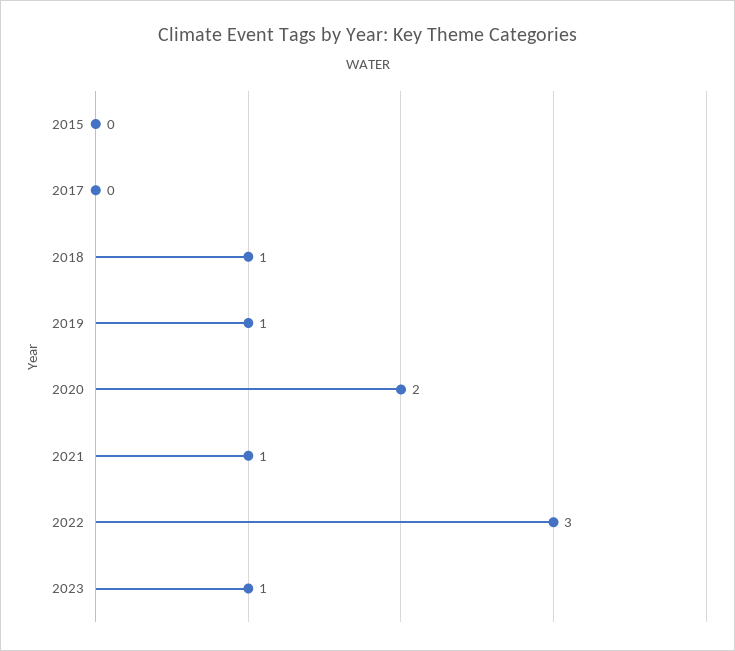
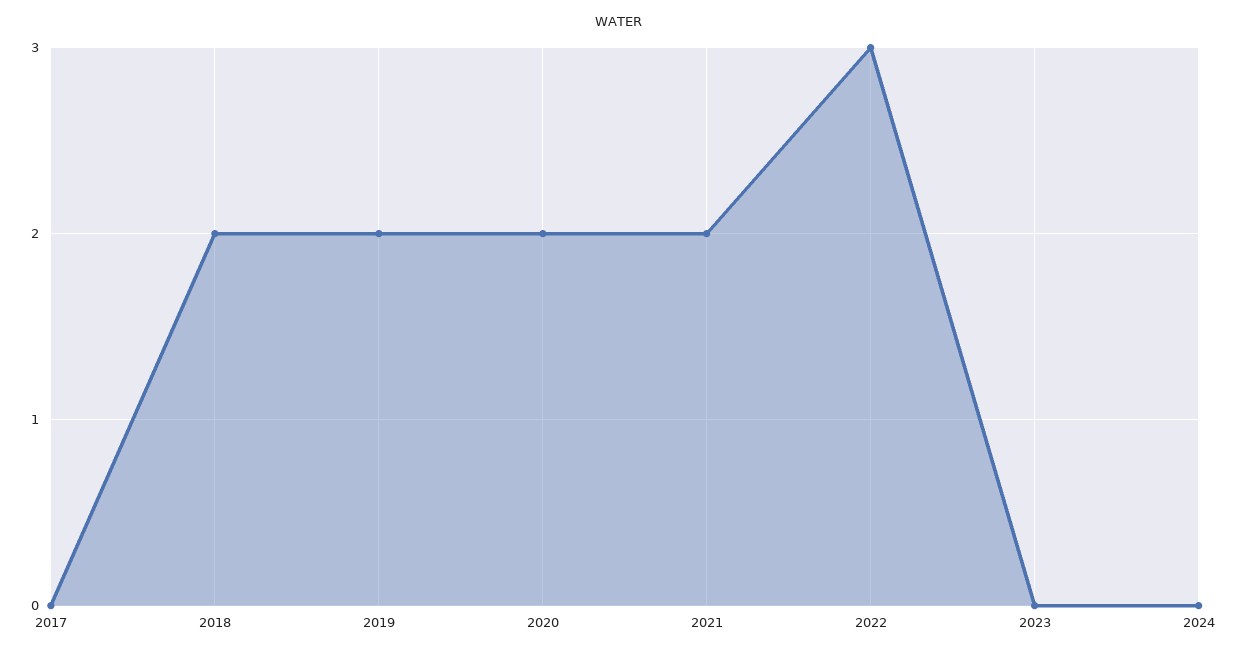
2015: 0 -> none
2018: 1 -> 2
2019: 1 -> 2
2021: 1 -> 2
2023: 1 -> 0
2024: none -> 0

